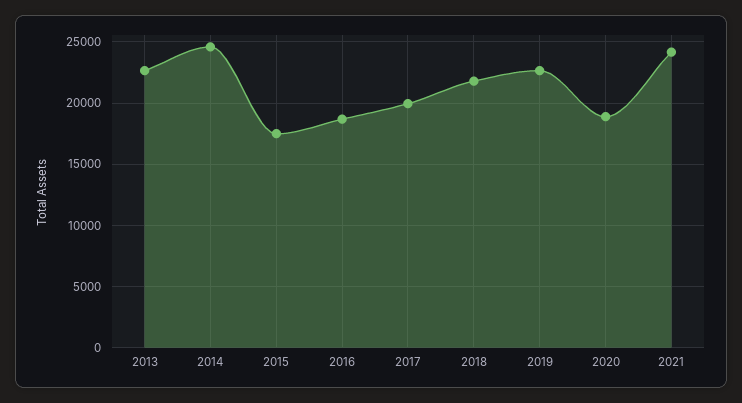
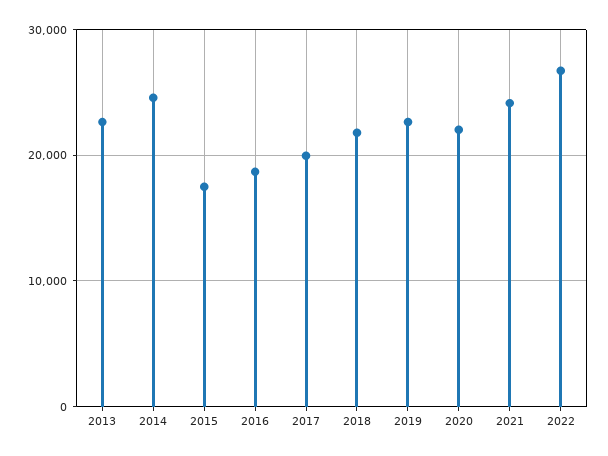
2020: 19000 -> 22000
2022: none -> 27000

